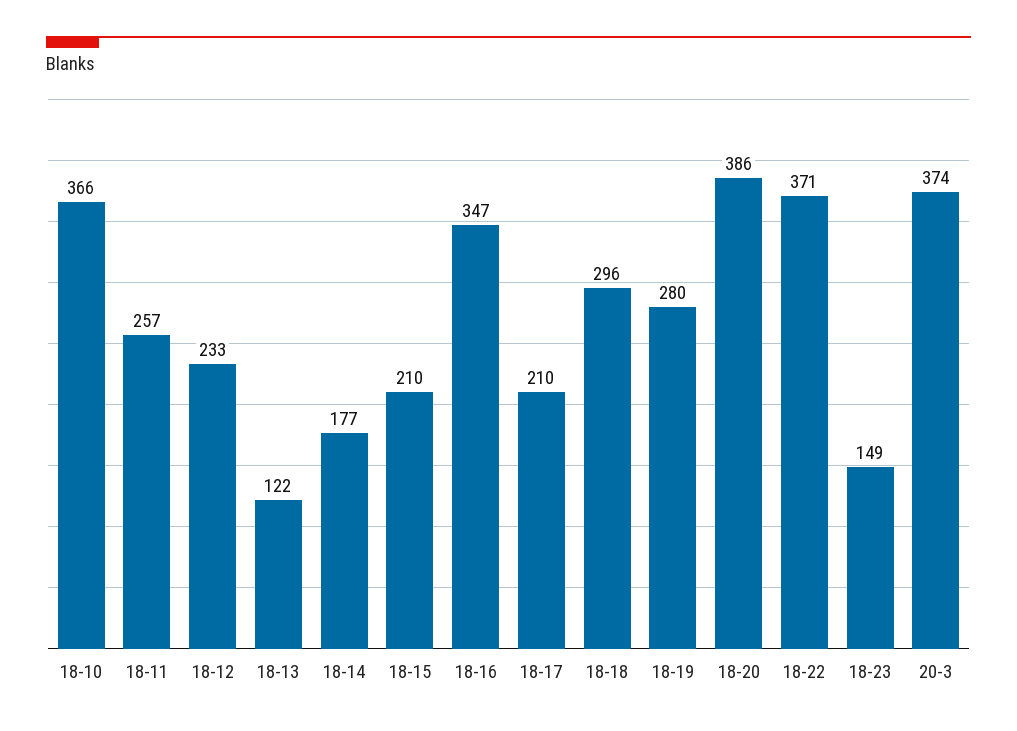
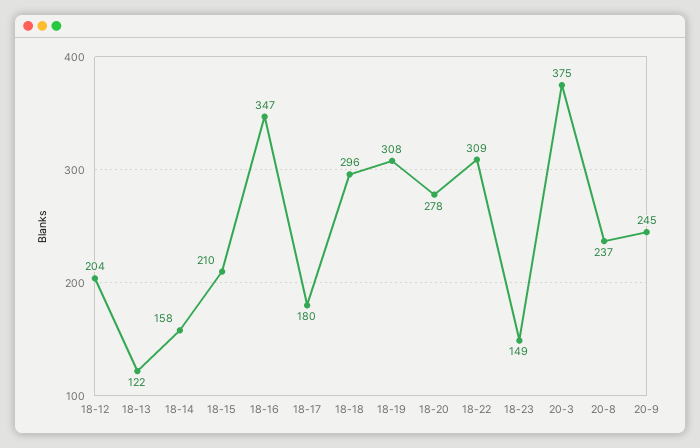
18-10: 366 -> none
18-11: 257 -> none
18-12: 233 -> 204
18-14: 177 -> 158
18-17: 210 -> 180
18-19: 280 -> 308
18-20: 386 -> 278
18-22: 371 -> 309
20-3: 374 -> 375
20-8: none -> 237
20-9: none -> 245

